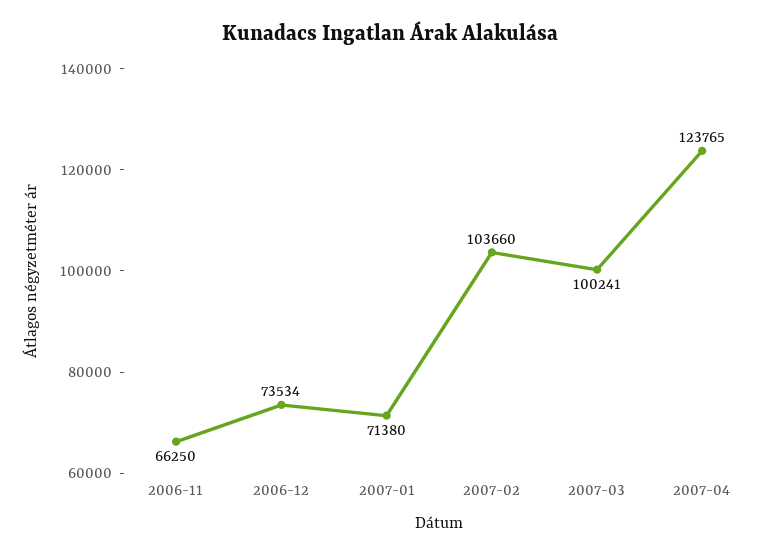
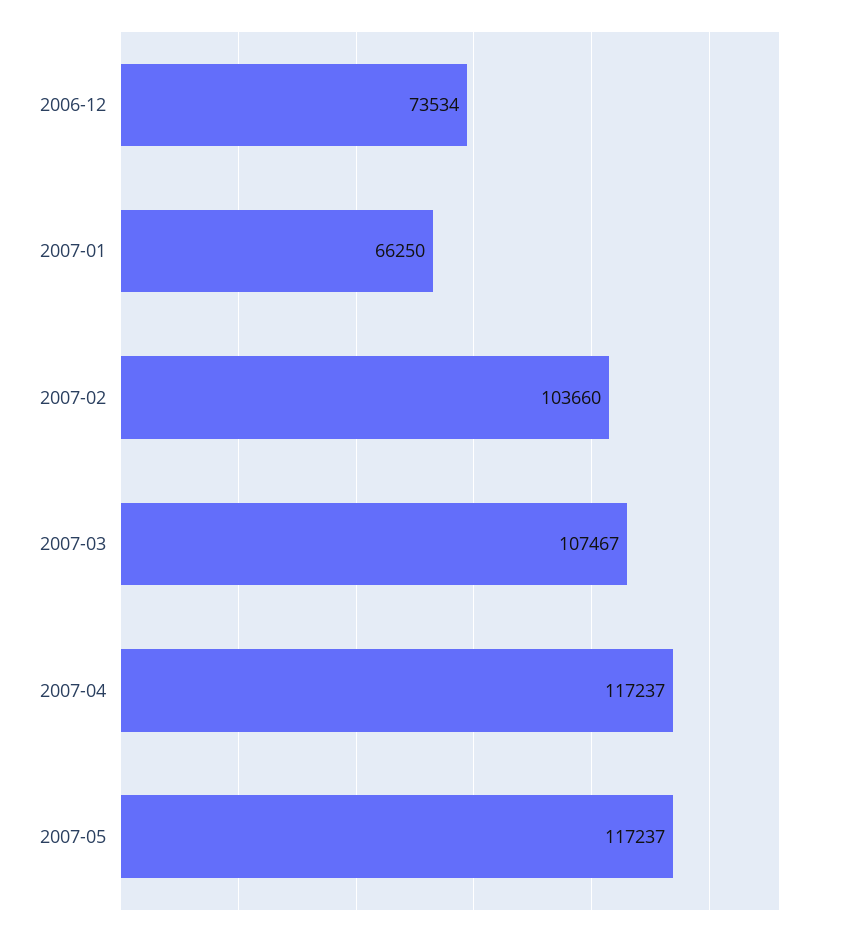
2006-11: 66250 -> none
2007-01: 71380 -> 66250
2007-03: 100241 -> 107467
2007-04: 123765 -> 117237
2007-05: none -> 117237

